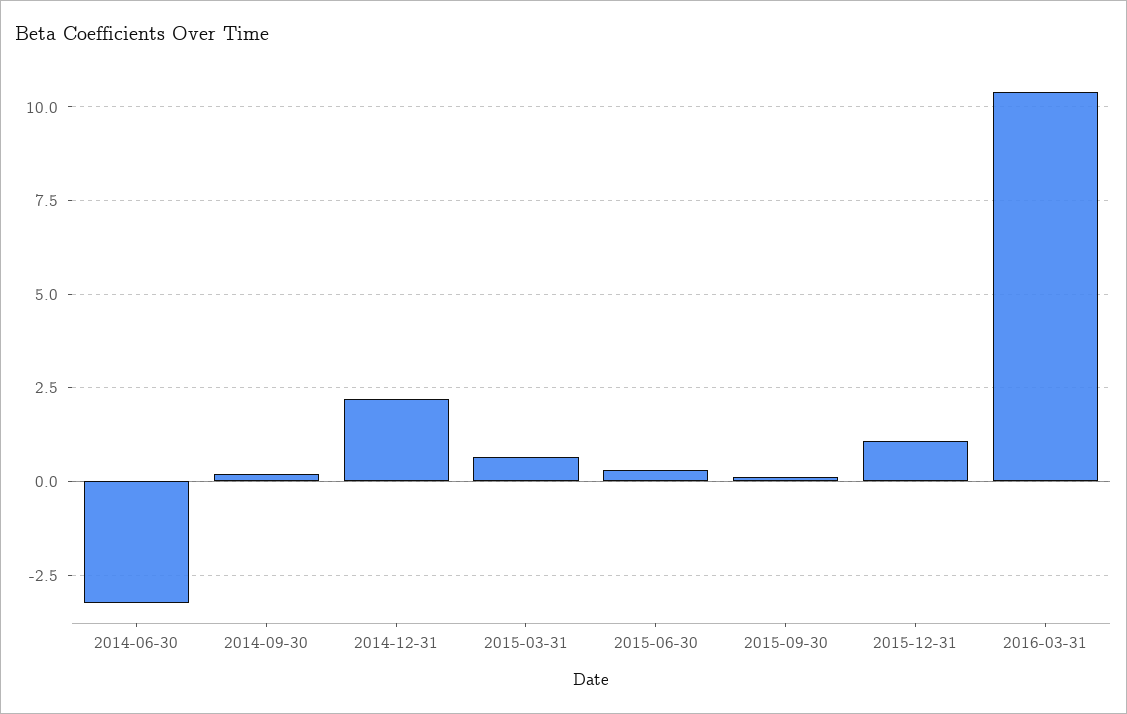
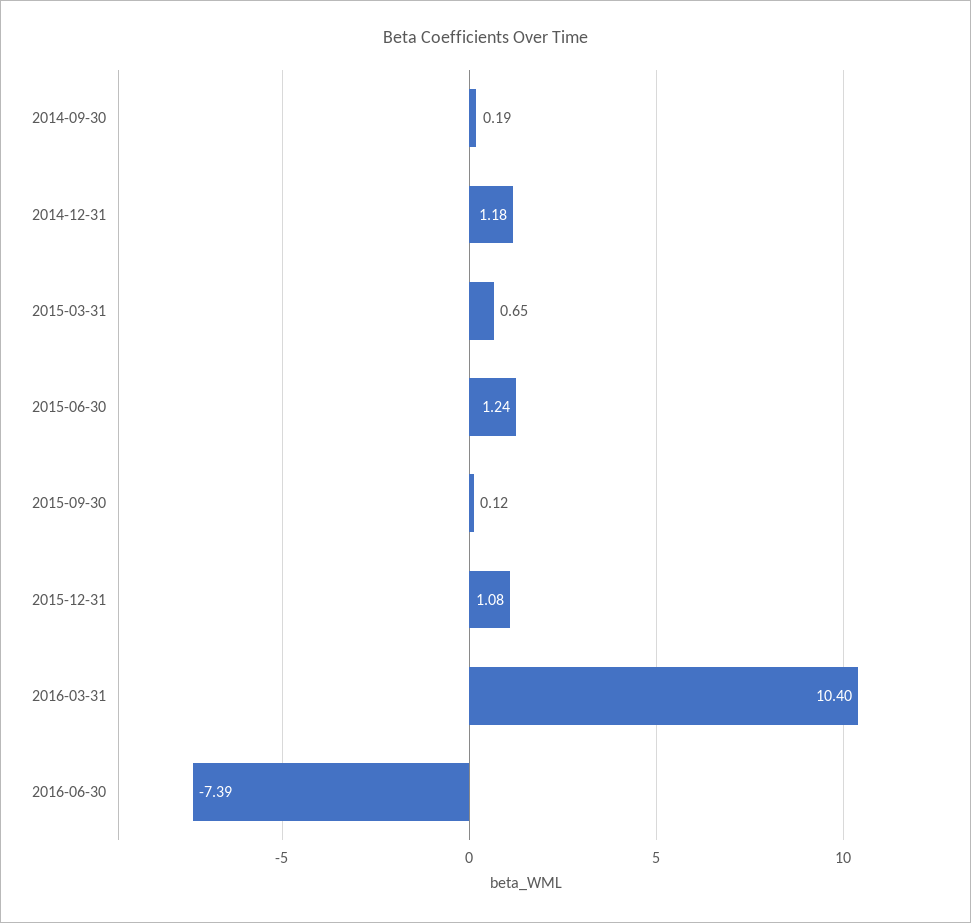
2014-06-30: -3.25 -> none
2014-12-31: 2.25 -> 1.18
2015-06-30: 0.25 -> 1.24
2016-06-30: none -> -7.39

